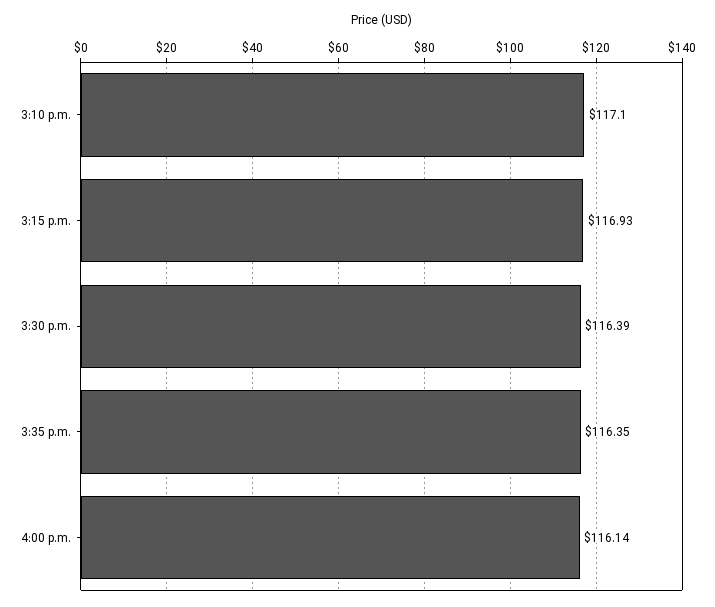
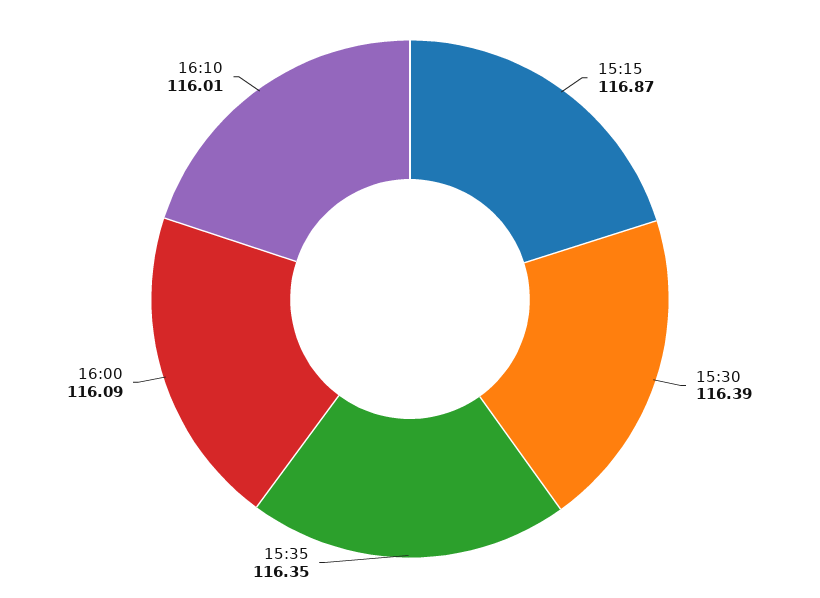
3:10 p.m.: 117.1 -> none
3:15 p.m.: 116.93 -> 116.87
4:00 p.m.: 116.14 -> 116.09
16:10: none -> 116.01

